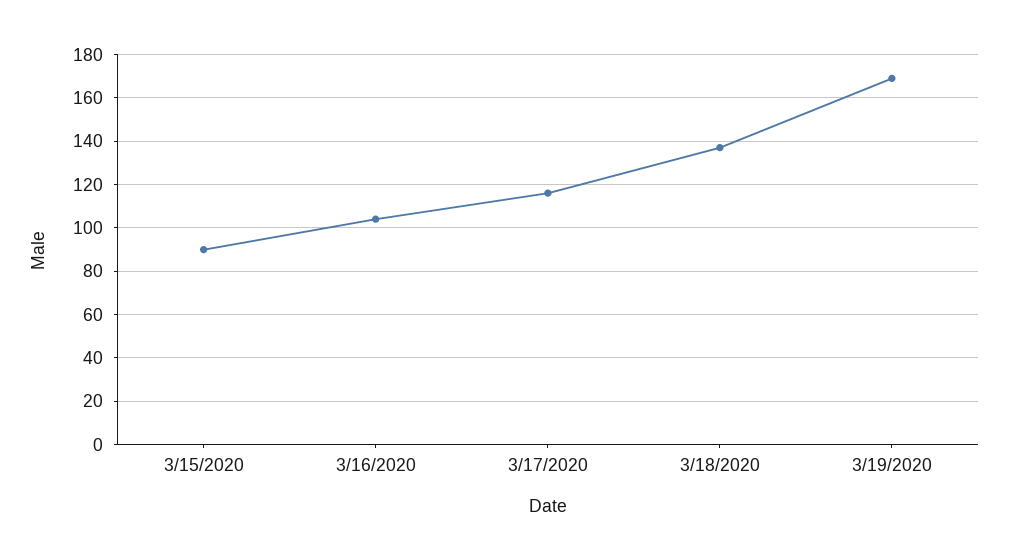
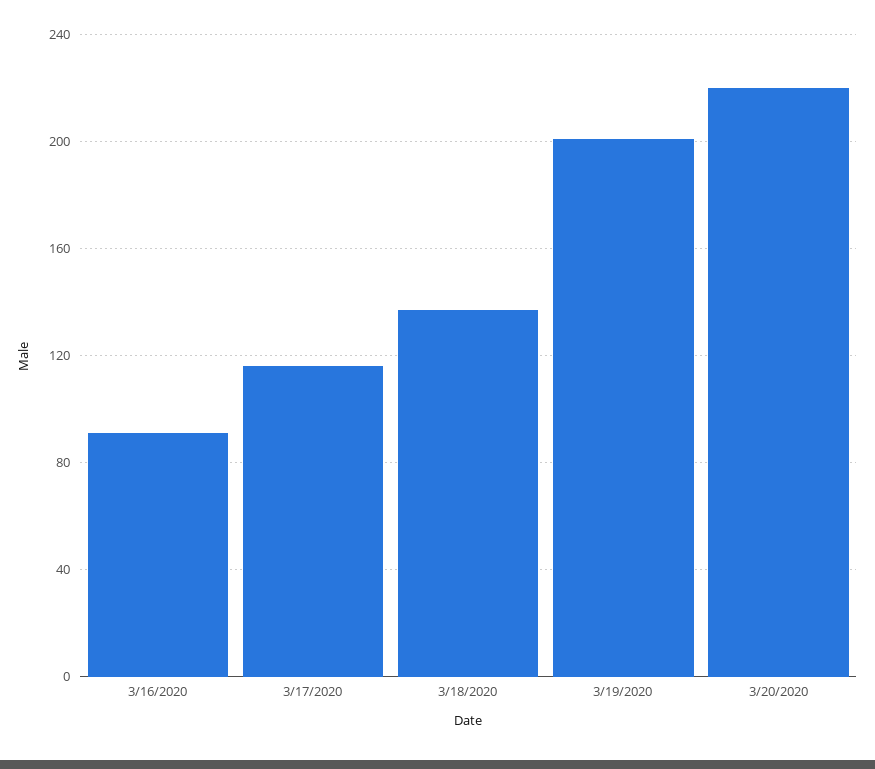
3/15/2020: 90 -> none
3/16/2020: 105 -> 90
3/19/2020: 170 -> 200
3/20/2020: none -> 220

